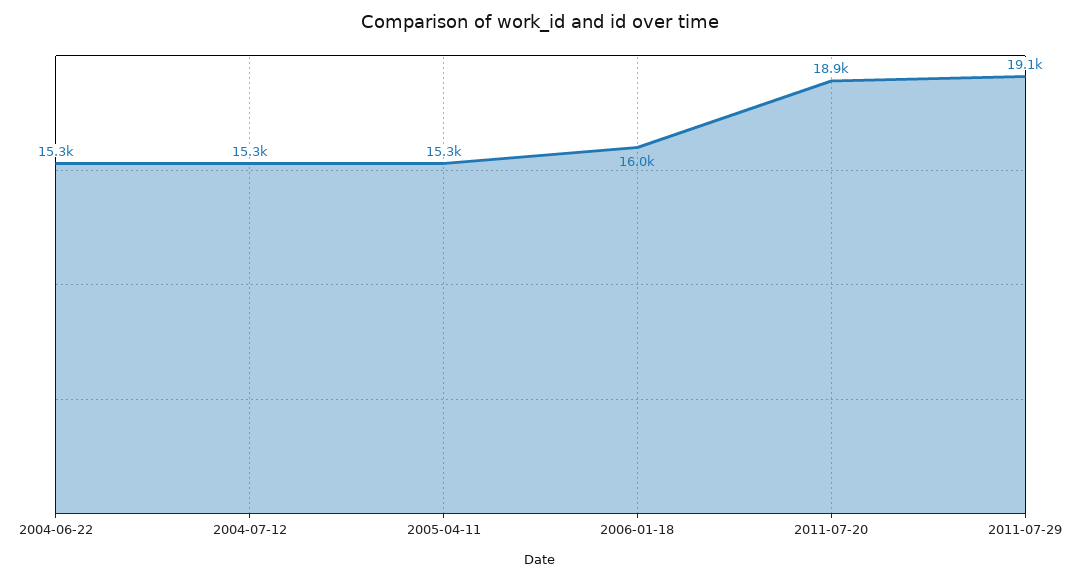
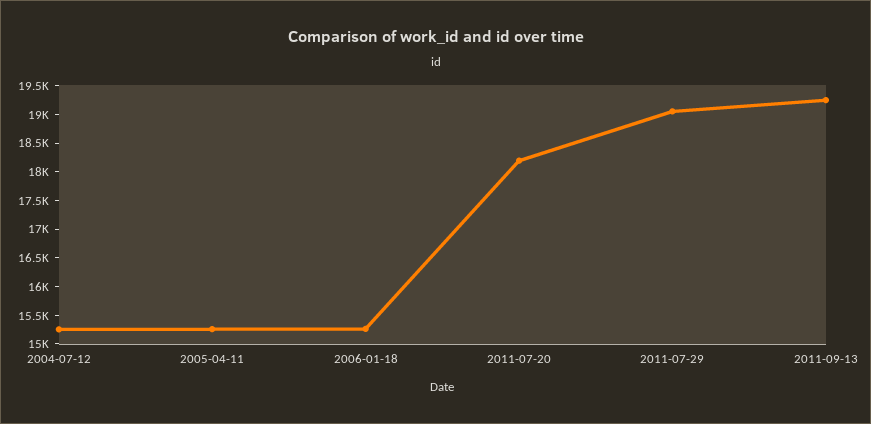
2004-06-22: 15300 -> none
2006-01-18: 16000 -> 15250
2011-07-20: 18900 -> 18250
2011-09-13: none -> 19250

